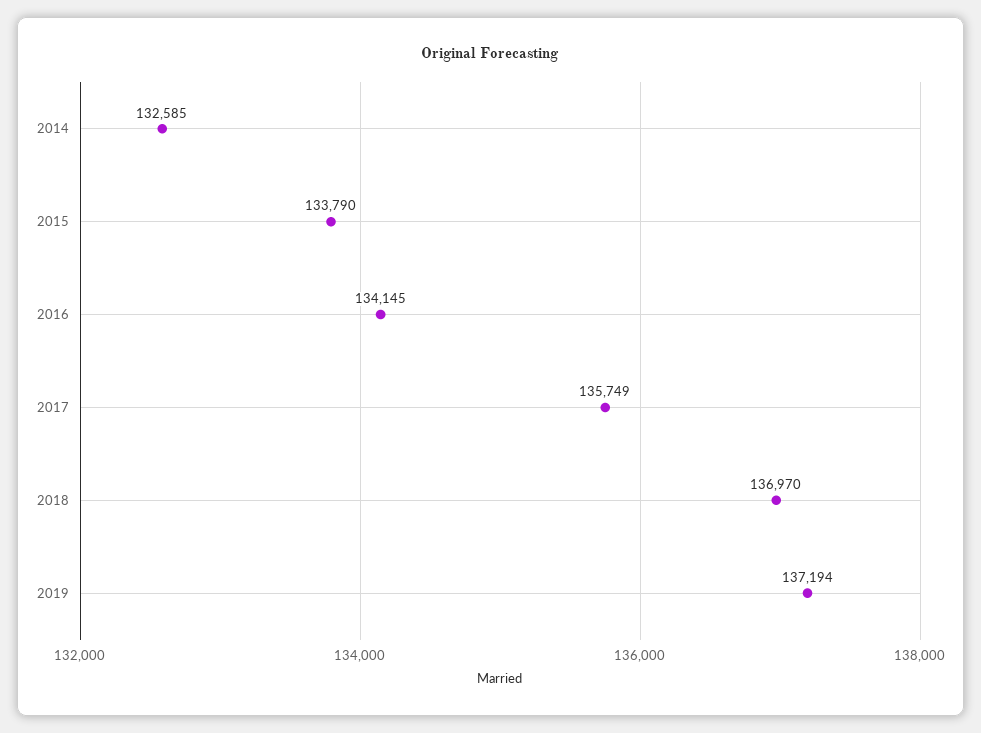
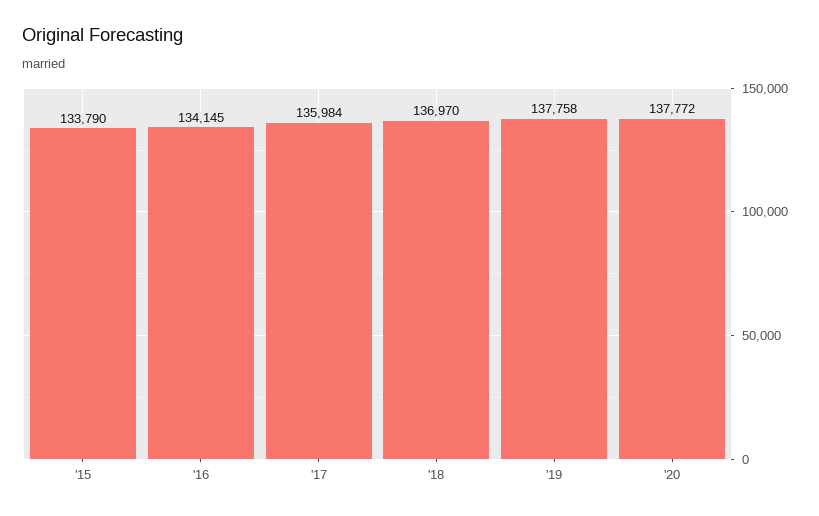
2014: 132585 -> none
2017: 135749 -> 135984
2019: 137194 -> 137758
'20: none -> 137772

